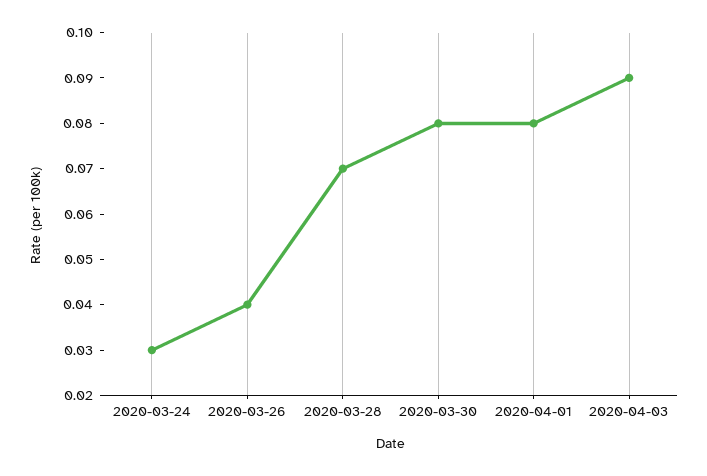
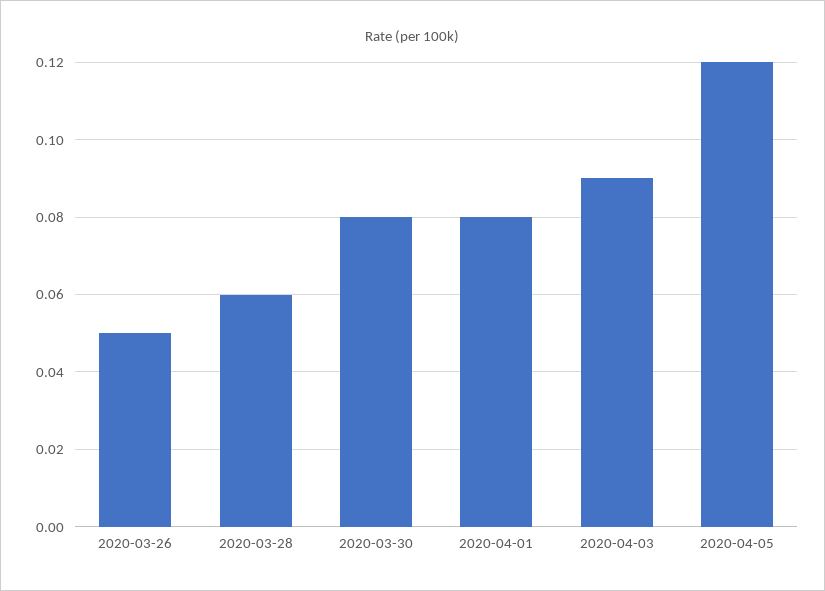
2020-03-24: 0.03 -> none
2020-03-26: 0.04 -> 0.05
2020-03-28: 0.07 -> 0.06
2020-04-05: none -> 0.12

